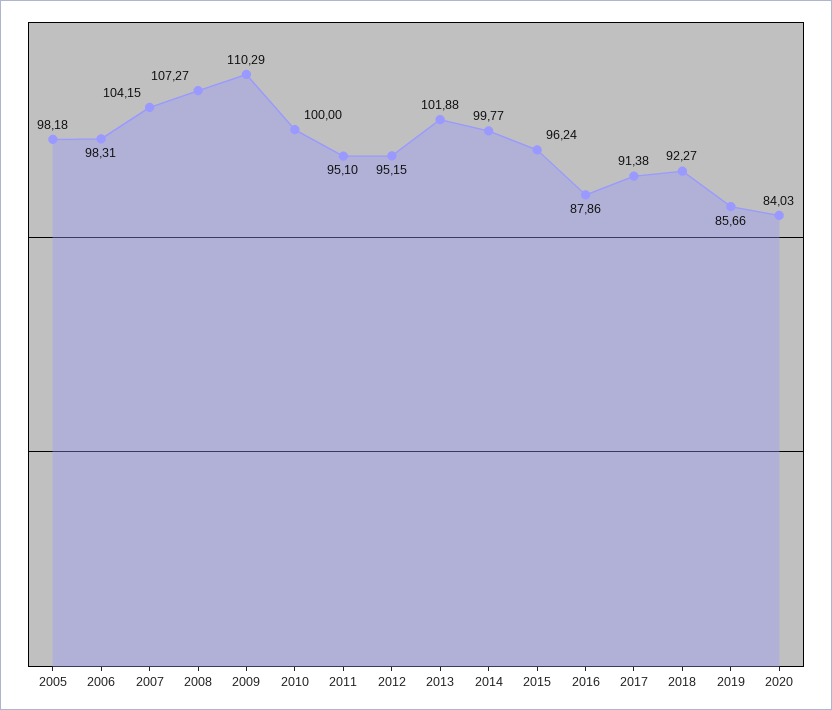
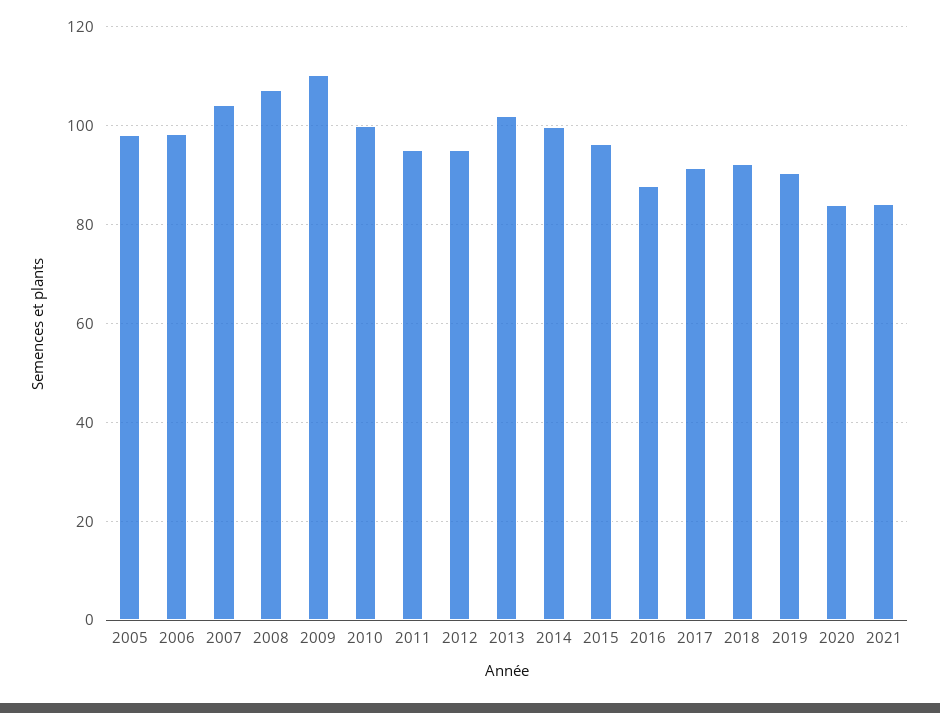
2019: 85.66 -> 90
2021: none -> 84

